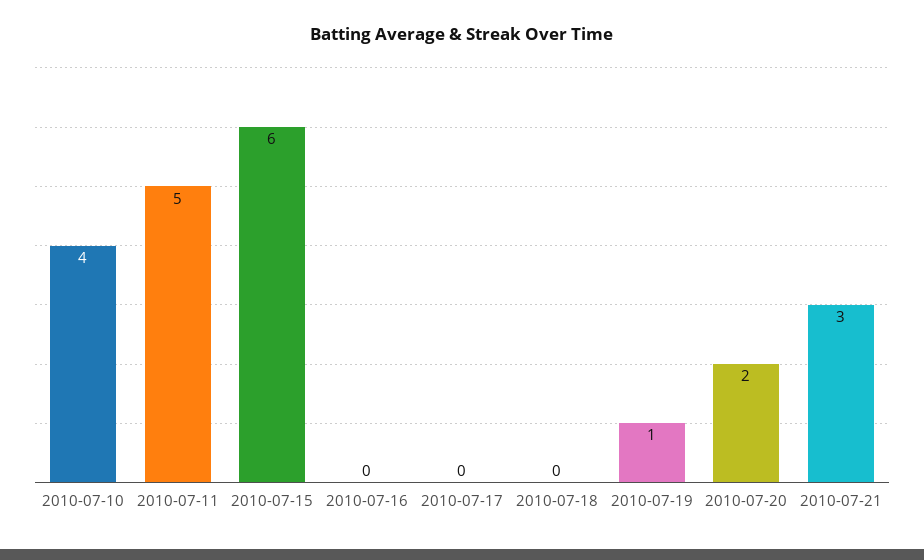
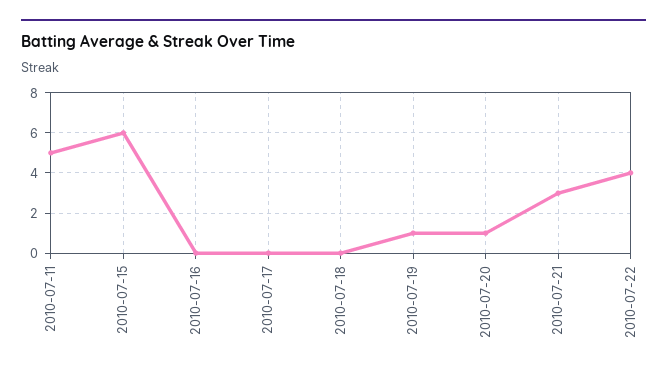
2010-07-10: 4 -> none
2010-07-20: 2 -> 1
2010-07-22: none -> 4

